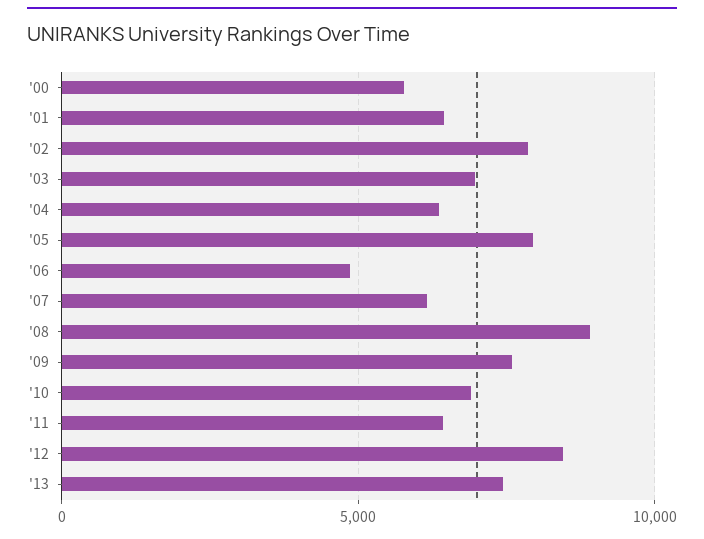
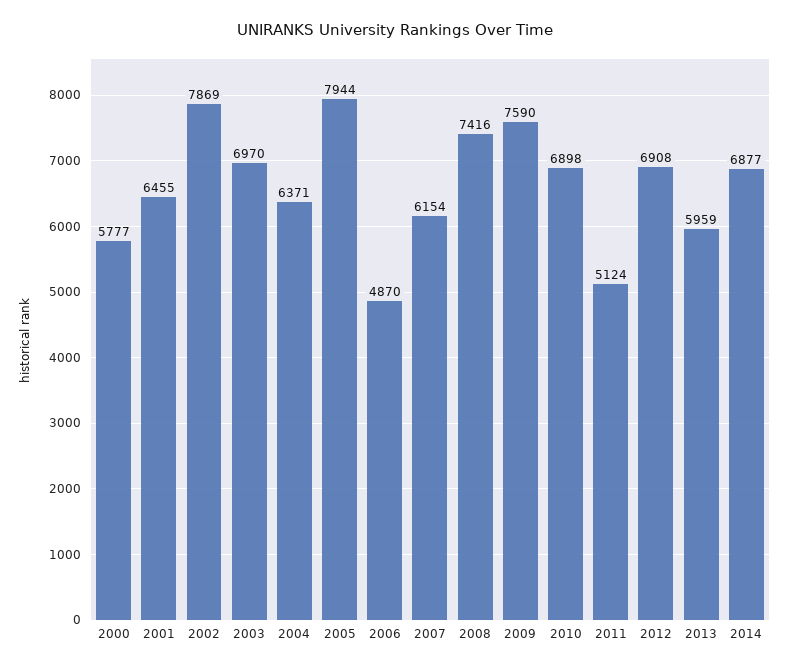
'08: 9000 -> 7416
'11: 6500 -> 5124
'12: 8500 -> 6908
'13: 7500 -> 5959
2014: none -> 6877

